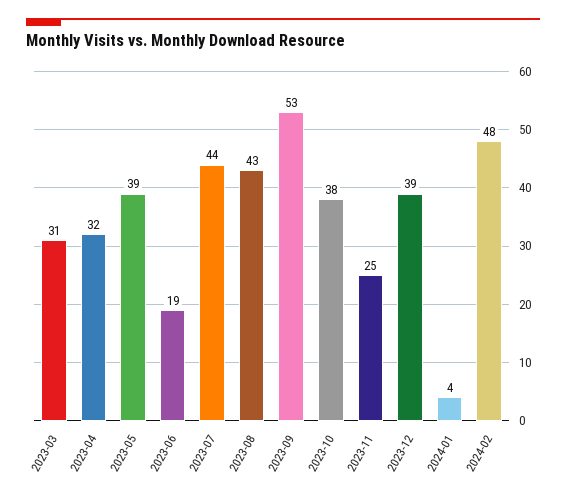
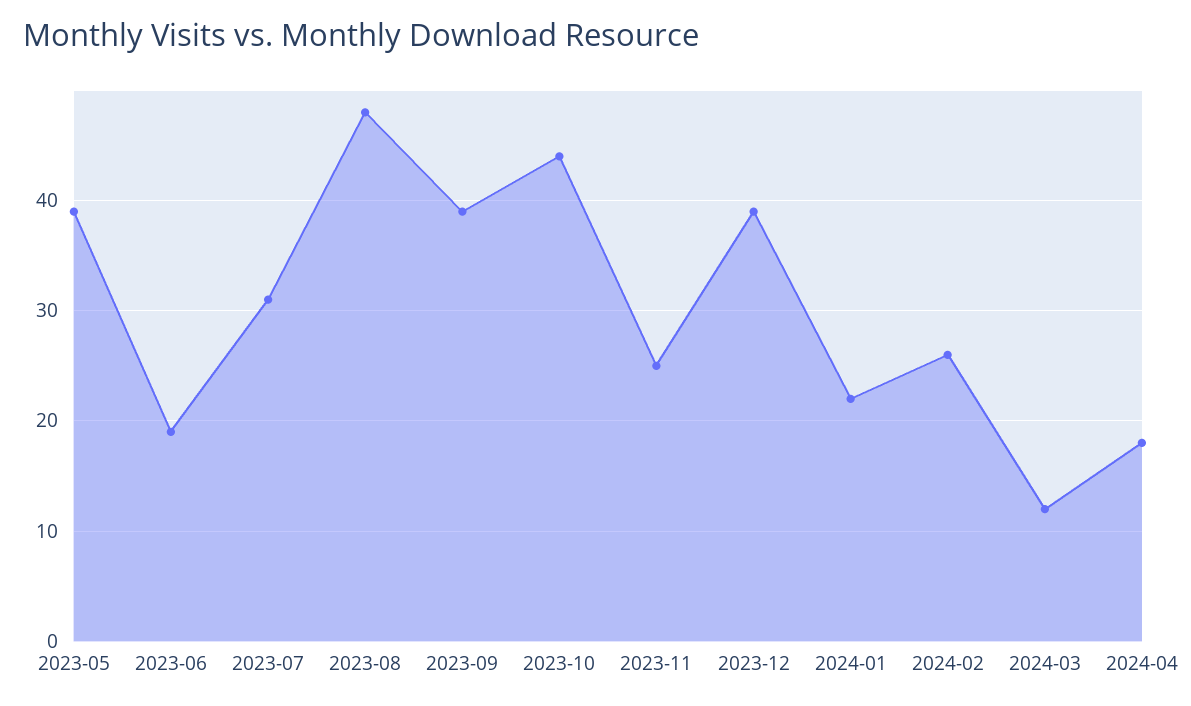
2023-03: 31 -> none
2023-04: 32 -> none
2023-07: 44 -> 31
2023-08: 43 -> 48
2023-09: 53 -> 39
2023-10: 38 -> 44
2024-01: 4 -> 22
2024-02: 48 -> 26
2024-03: none -> 12
2024-04: none -> 18

